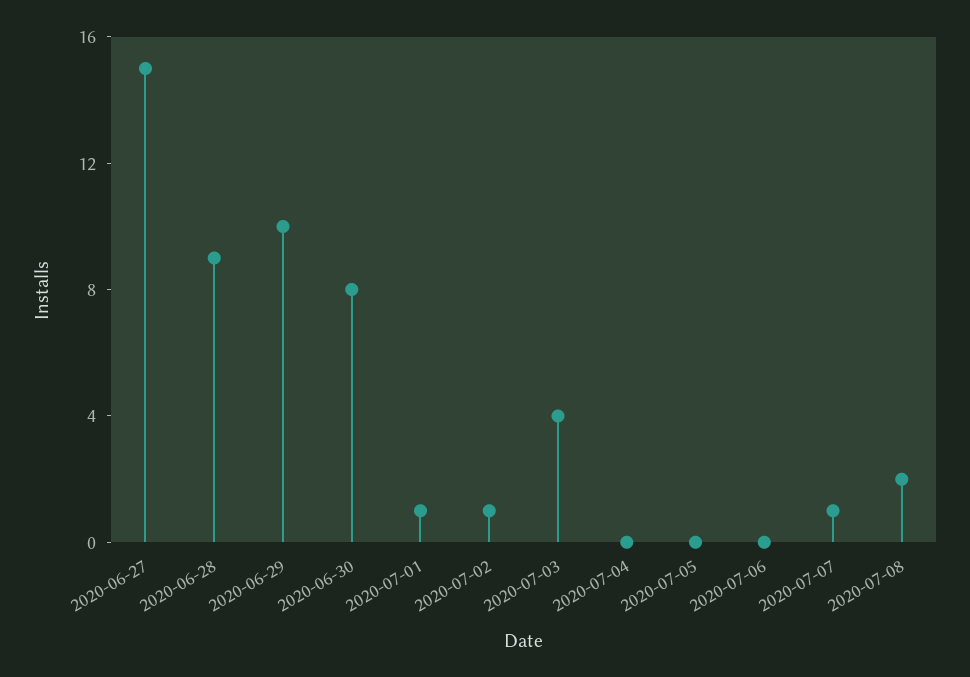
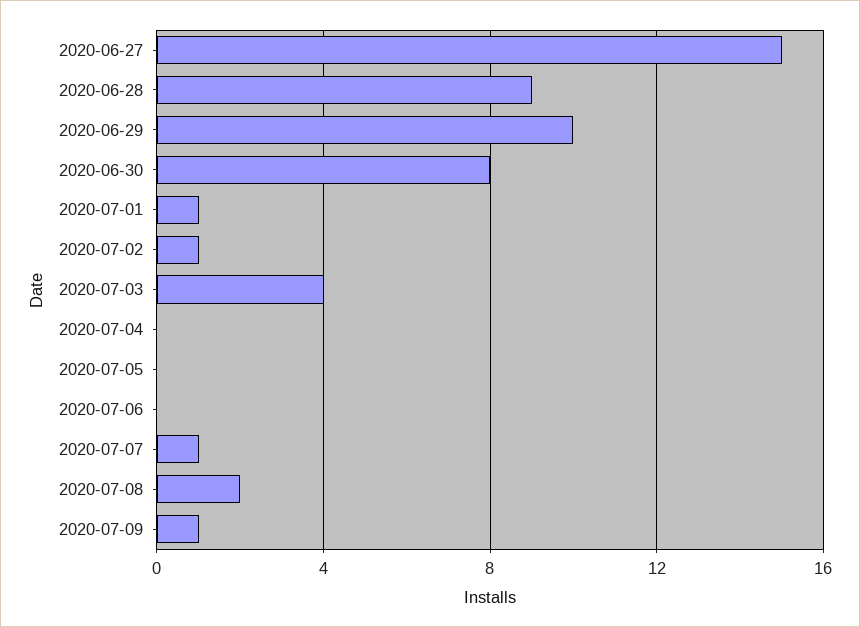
2020-07-09: none -> 1

